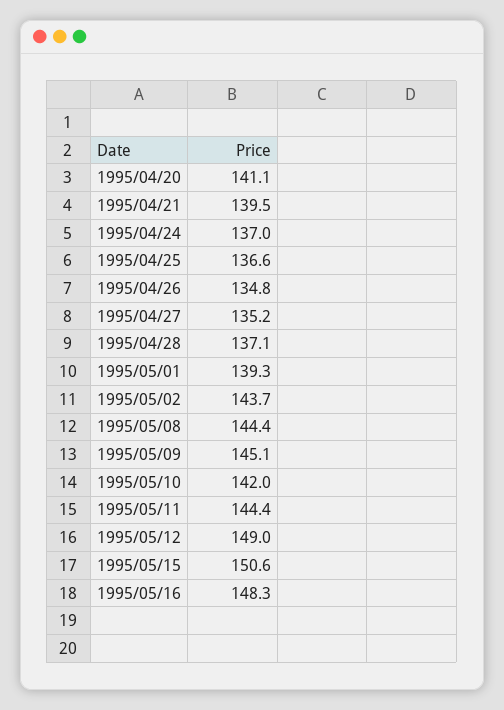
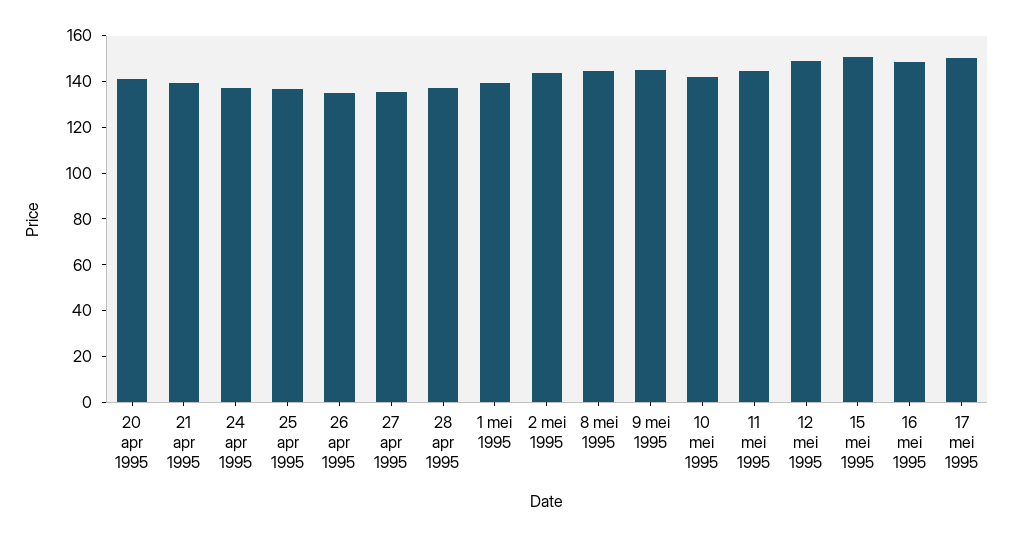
17 mei 1995: none -> 150

